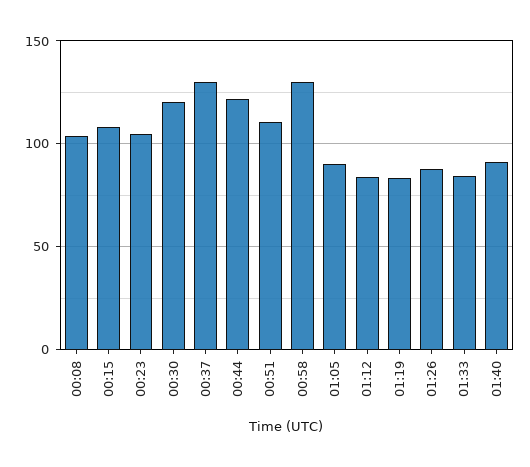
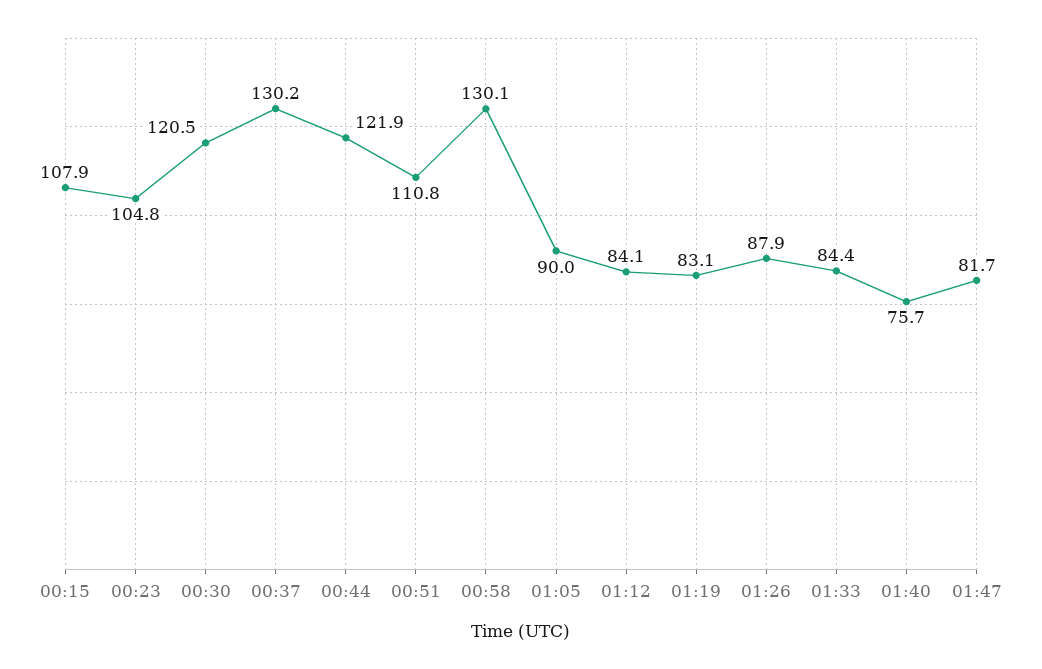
00:08: 105 -> none
01:40: 90 -> 75.7
01:47: none -> 81.7

